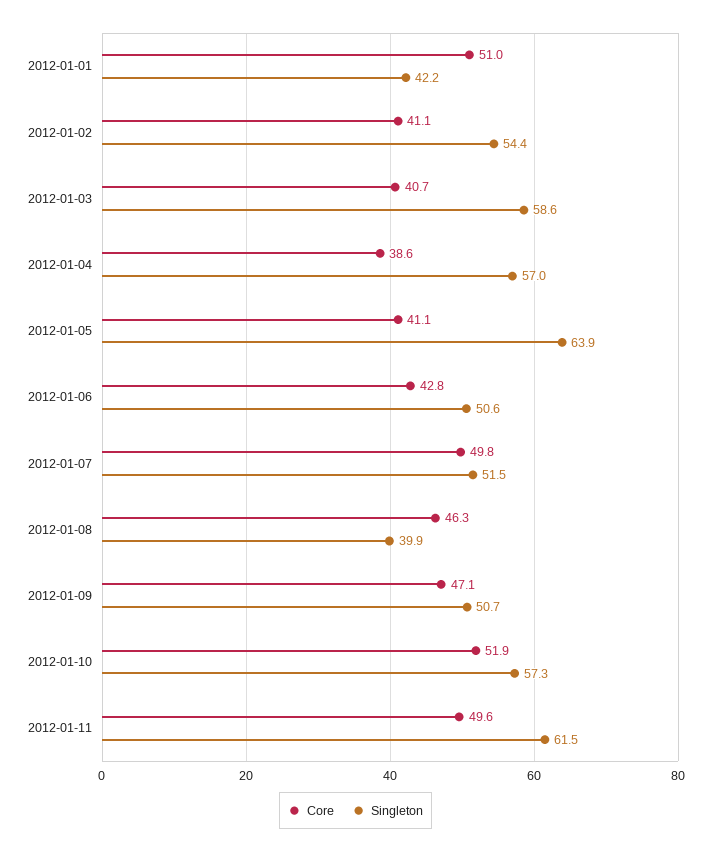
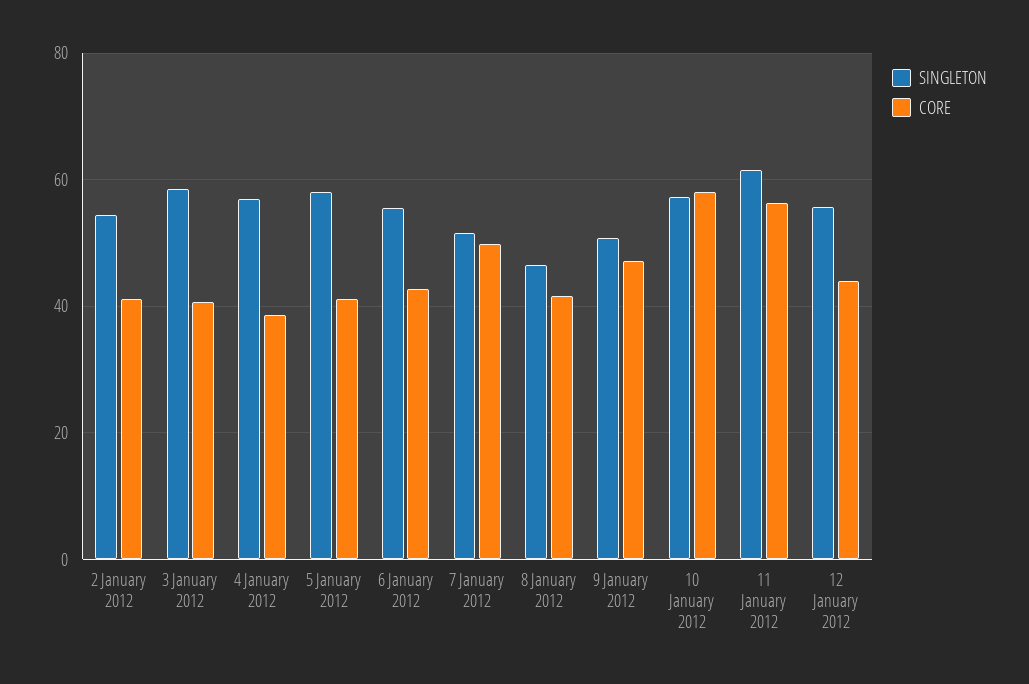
Core, 2012-01-01: 51 -> none
Singleton, 2012-01-01: 42.2 -> none
Singleton, 2012-01-05: 63.9 -> 58
Singleton, 2012-01-06: 50.6 -> 56
Core, 2012-01-08: 46.3 -> 42
Singleton, 2012-01-08: 39.9 -> 46
Core, 2012-01-10: 51.9 -> 58
Core, 2012-01-11: 49.6 -> 56
Singleton, 12 January 2012: none -> 56
Core, 12 January 2012: none -> 44

